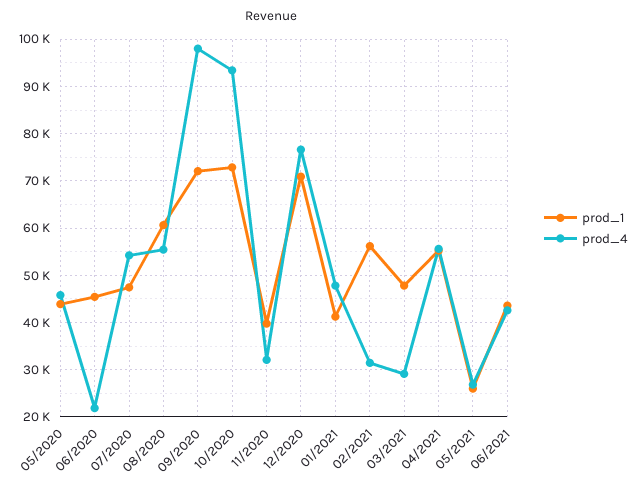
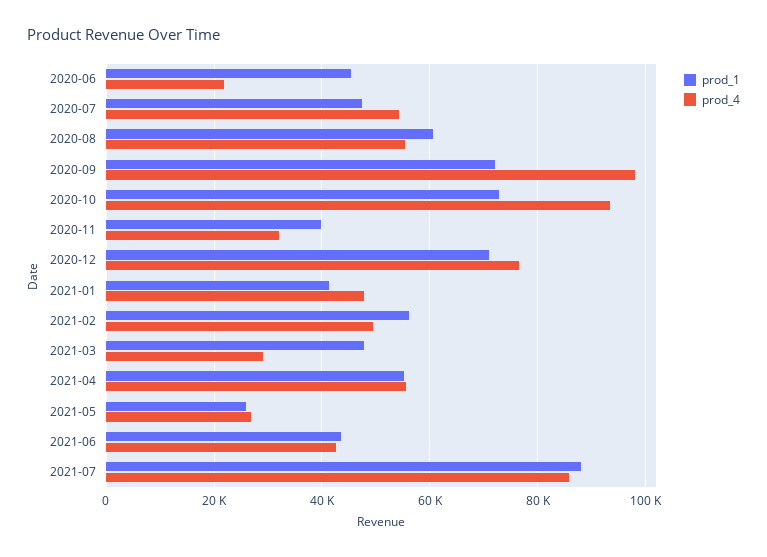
prod_1, 05/2020: 44000 -> none
prod_4, 05/2020: 46000 -> none
prod_4, 02/2021: 32000 -> 50000
prod_1, 2021-07: none -> 88000
prod_4, 2021-07: none -> 86000

